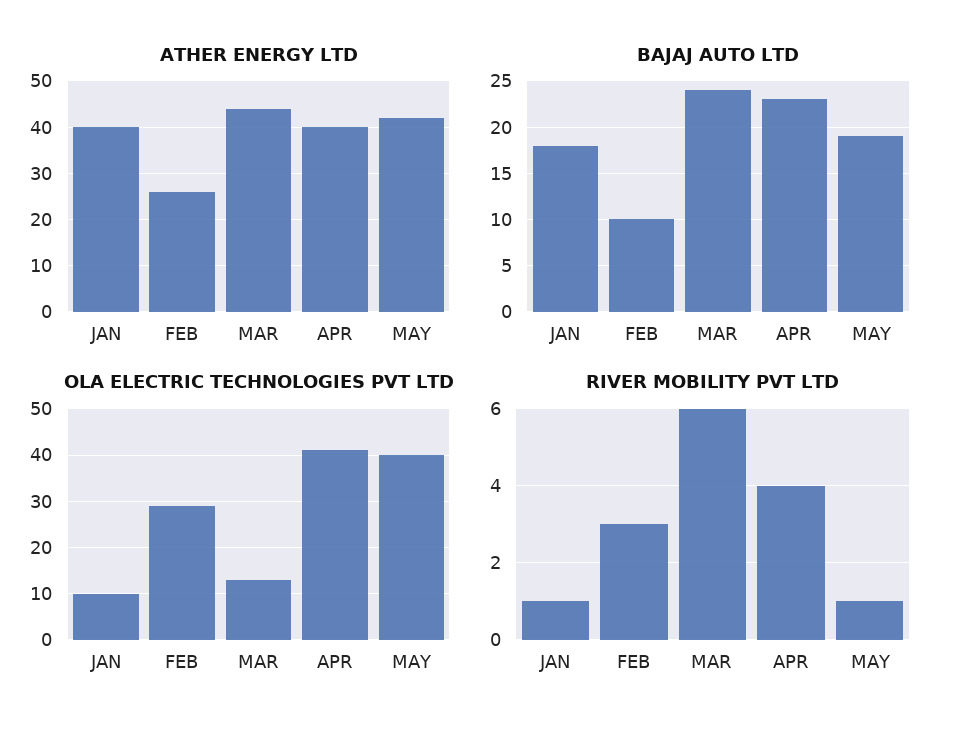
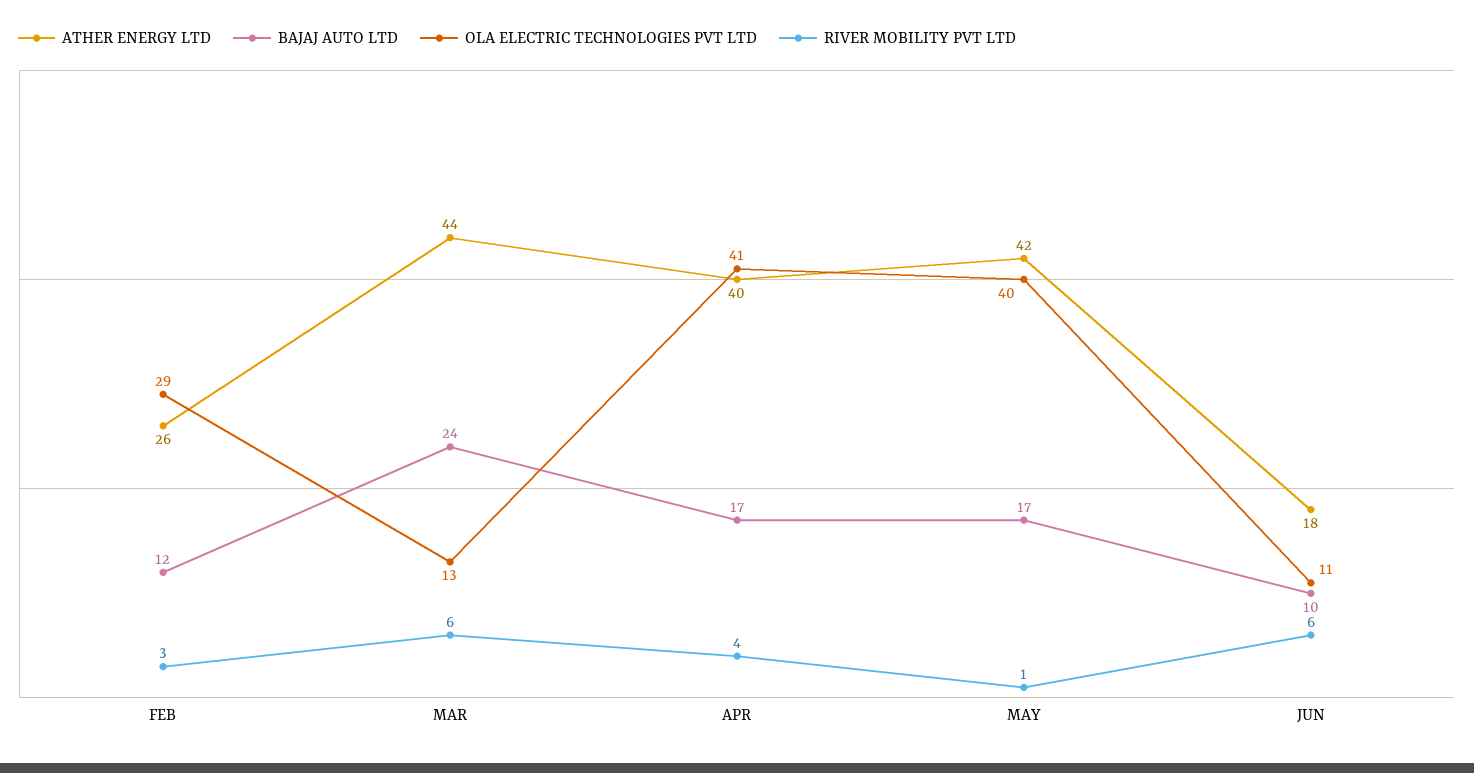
ATHER ENERGY LTD, JAN: 40 -> none
BAJAJ AUTO LTD, JAN: 18 -> none
BAJAJ AUTO LTD, FEB: 10 -> 12
BAJAJ AUTO LTD, APR: 23 -> 17
BAJAJ AUTO LTD, MAY: 19 -> 17
OLA ELECTRIC TECHNOLOGIES PVT LTD, JAN: 10 -> none
RIVER MOBILITY PVT LTD, JAN: 1 -> none
ATHER ENERGY LTD, JUN: none -> 18
BAJAJ AUTO LTD, JUN: none -> 10
OLA ELECTRIC TECHNOLOGIES PVT LTD, JUN: none -> 11
RIVER MOBILITY PVT LTD, JUN: none -> 6

